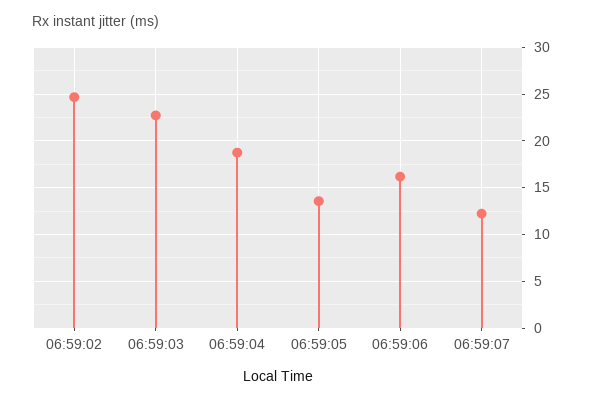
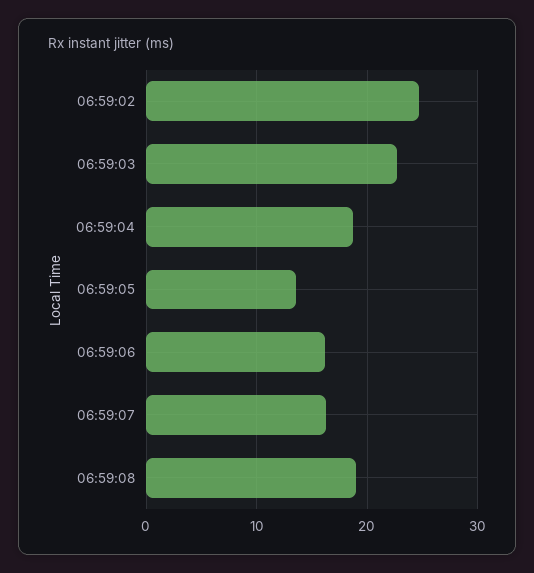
06:59:07: 12 -> 16
06:59:08: none -> 19

